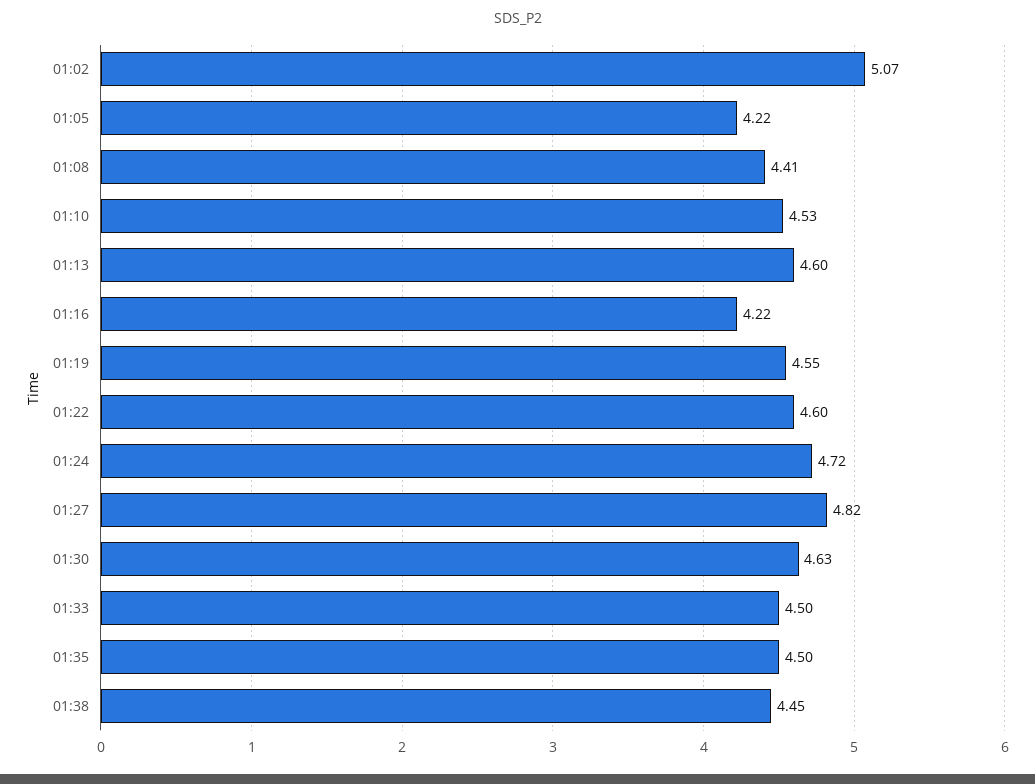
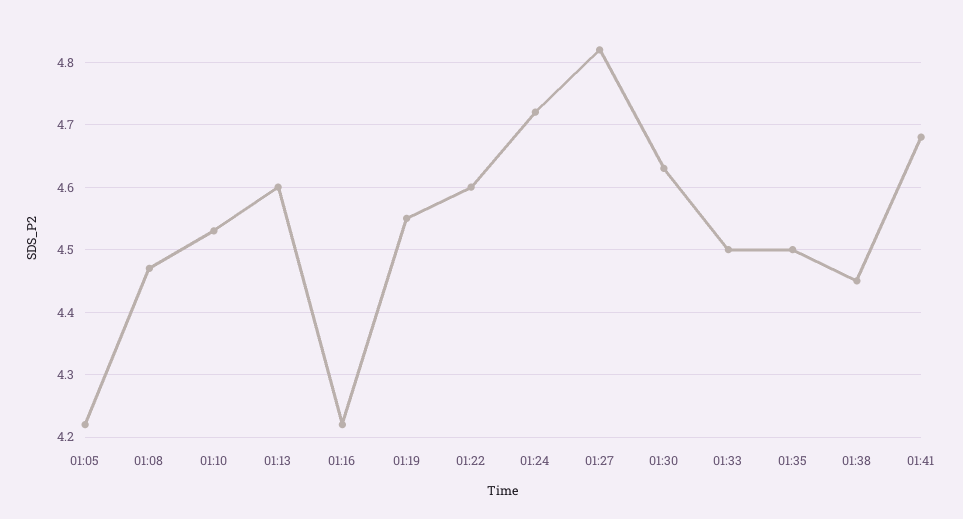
01:02: 5.07 -> none
01:08: 4.41 -> 4.47
01:41: none -> 4.68

